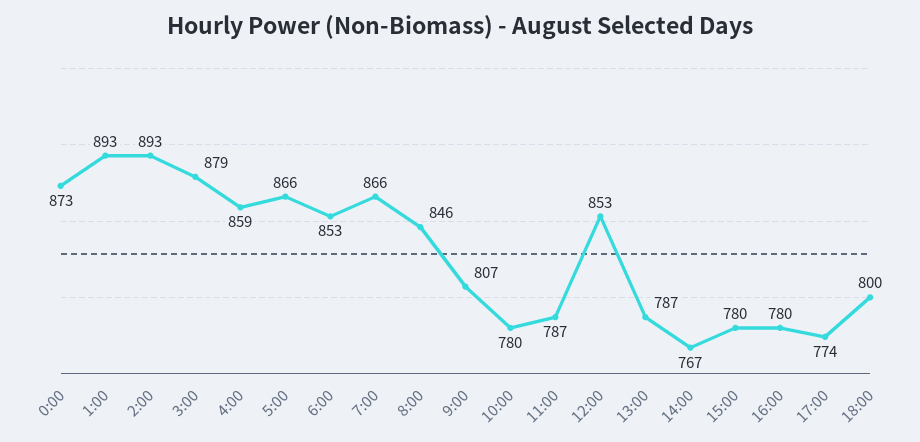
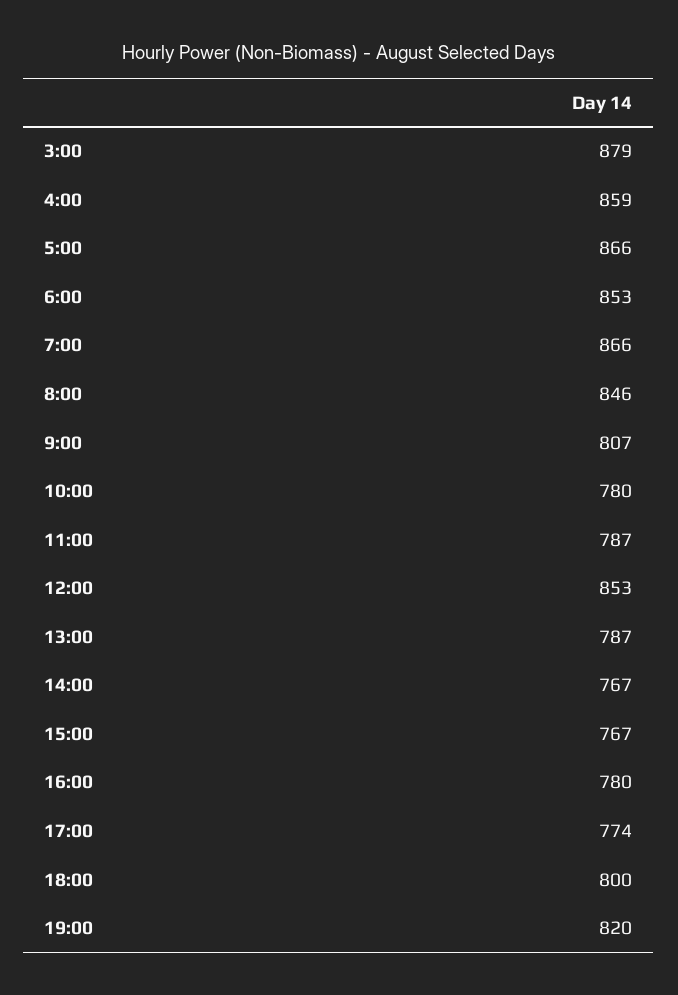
0:00: 873 -> none
1:00: 893 -> none
2:00: 893 -> none
15:00: 780 -> 767
19:00: none -> 820

